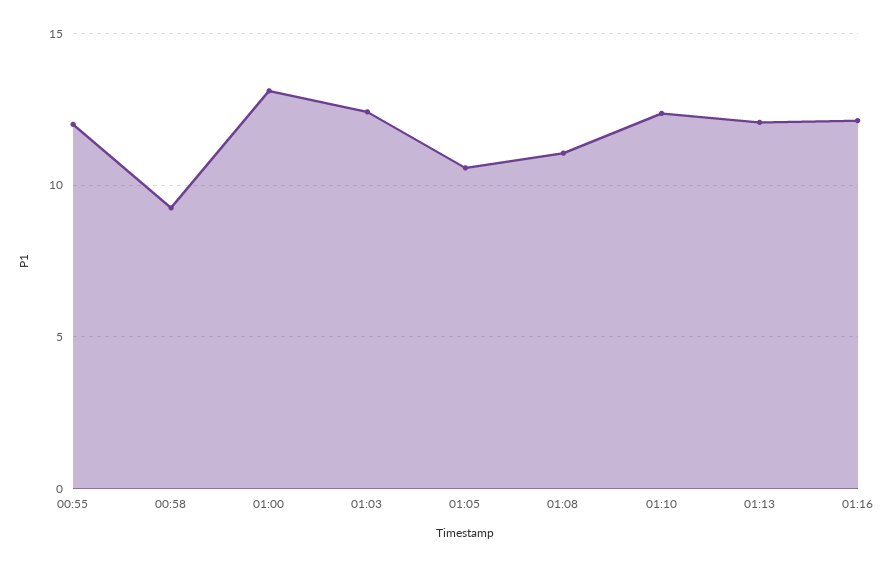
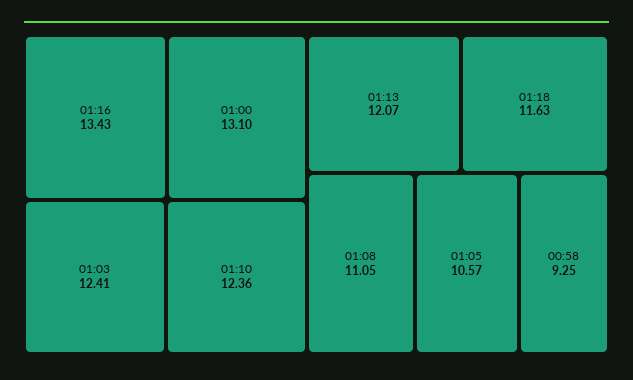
00:55: 12 -> none
01:16: 12 -> 13.43
01:18: none -> 11.63

